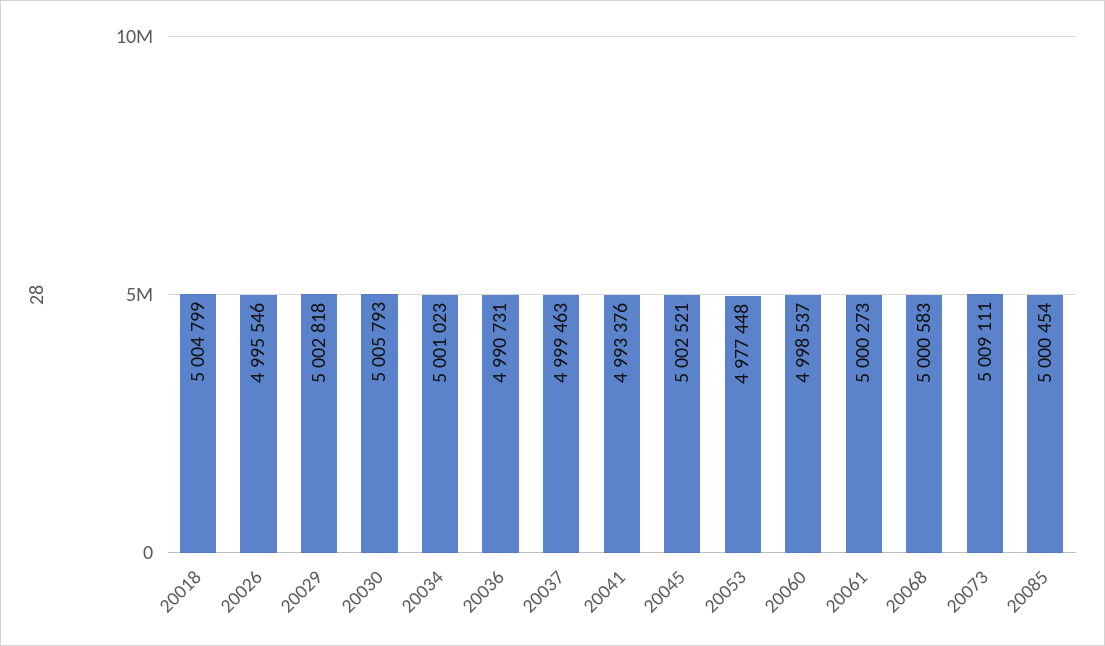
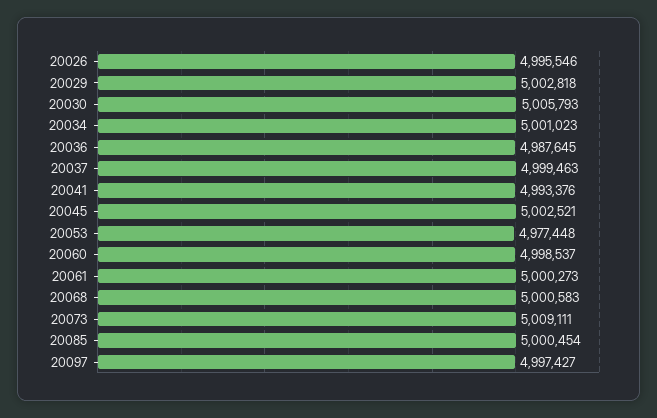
20018: 5004799 -> none
20036: 4990731 -> 4987645
20097: none -> 4997427

